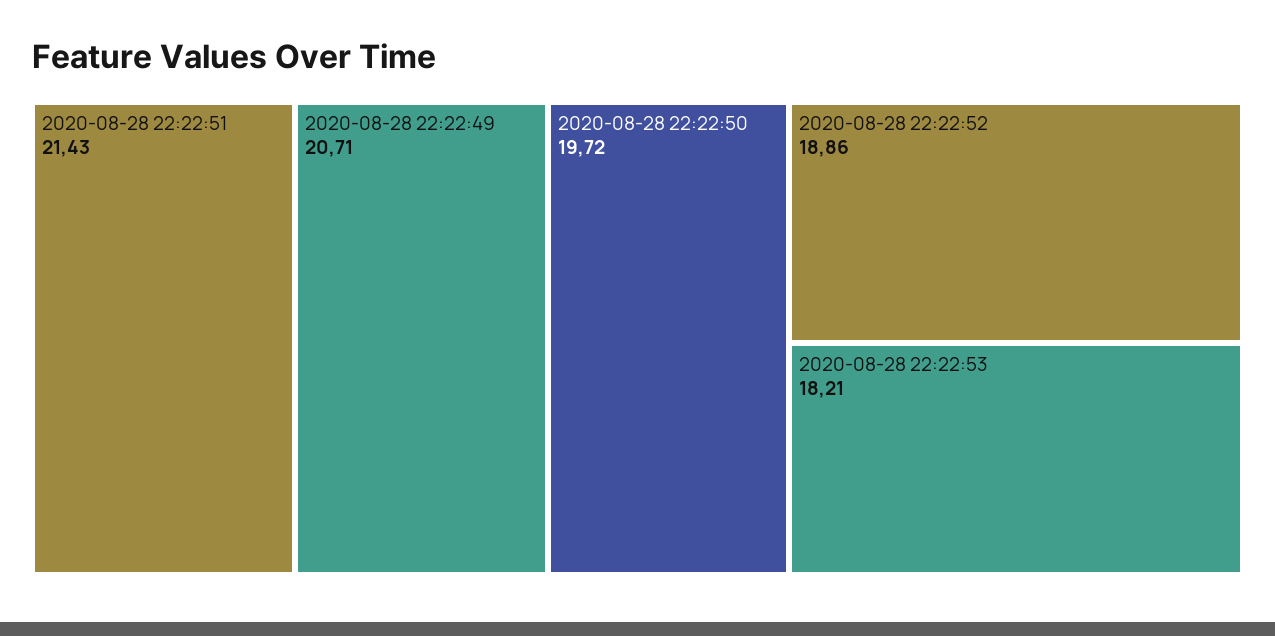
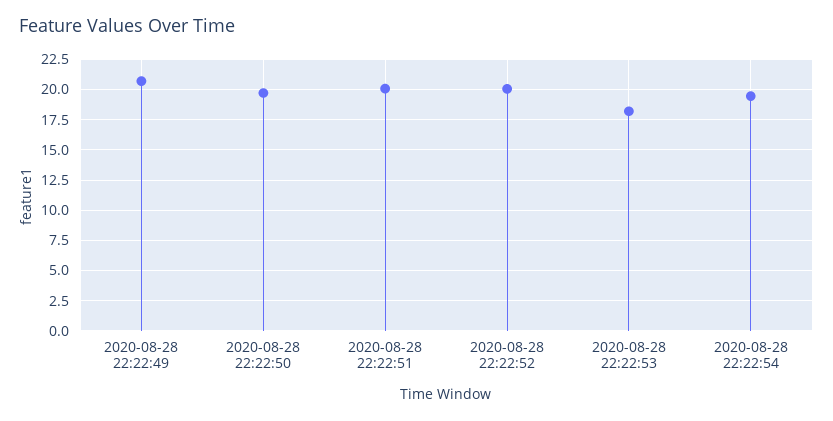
2020-08-28 22:22:51: 21.43 -> 20
2020-08-28 22:22:52: 18.86 -> 20
2020-08-28 22:22:54: none -> 19.5

